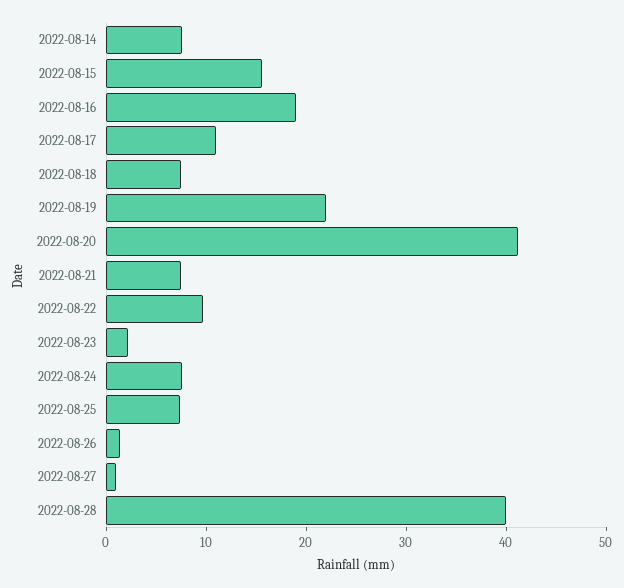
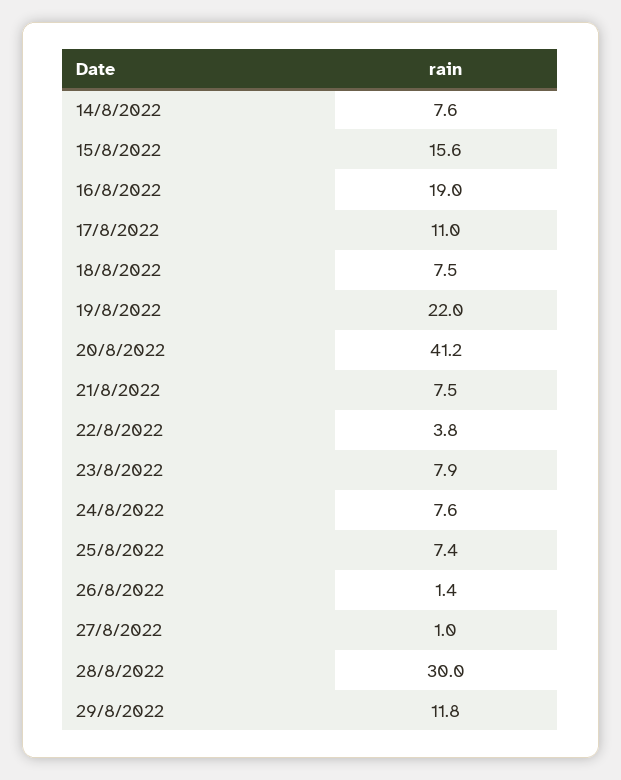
2022-08-22: 10 -> 3.8
2022-08-23: 2 -> 7.9
2022-08-28: 40 -> 30
29/8/2022: none -> 11.8

